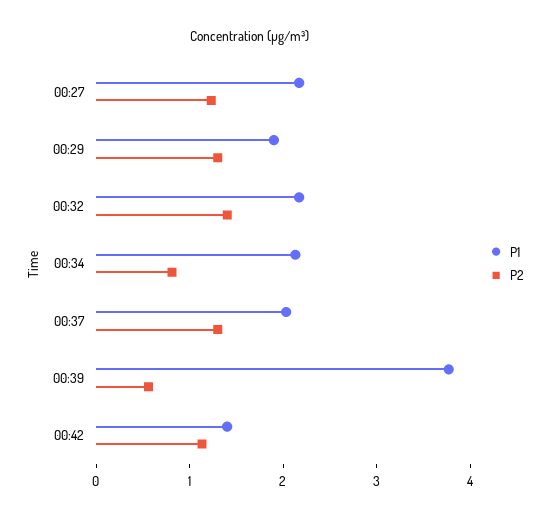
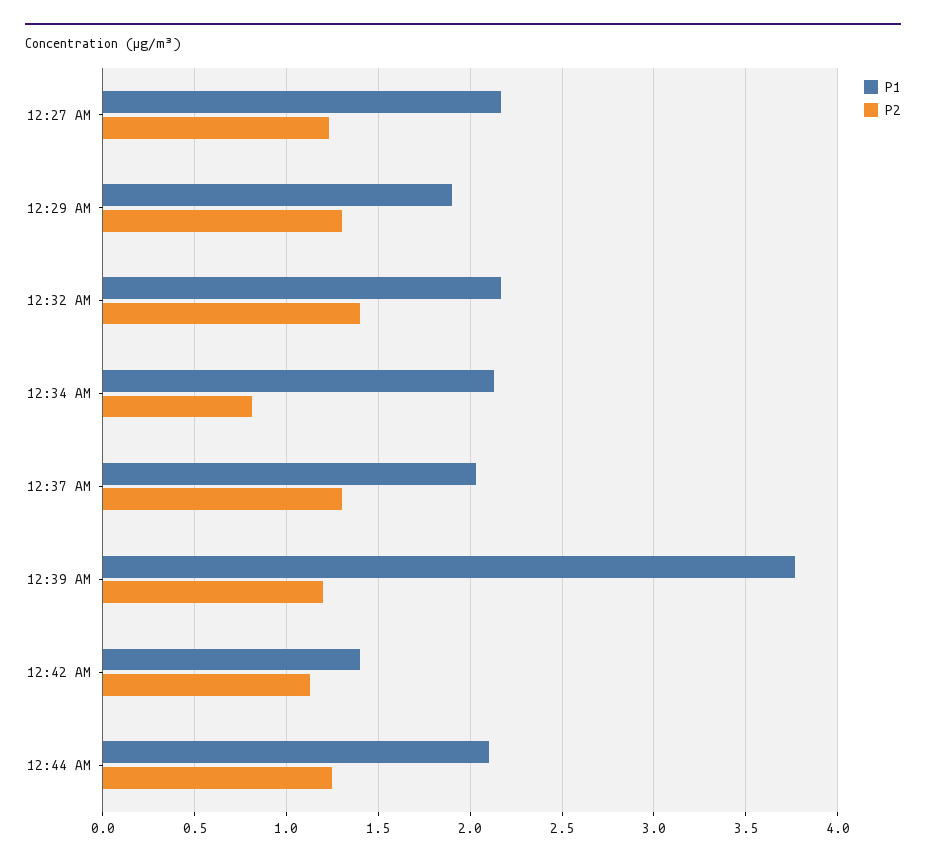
P2, 00:39: 0.6 -> 1.2
P1, 12:44 AM: none -> 2.1
P2, 12:44 AM: none -> 1.25

